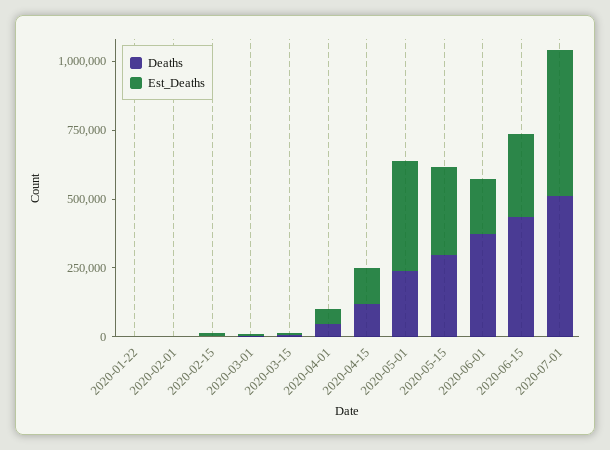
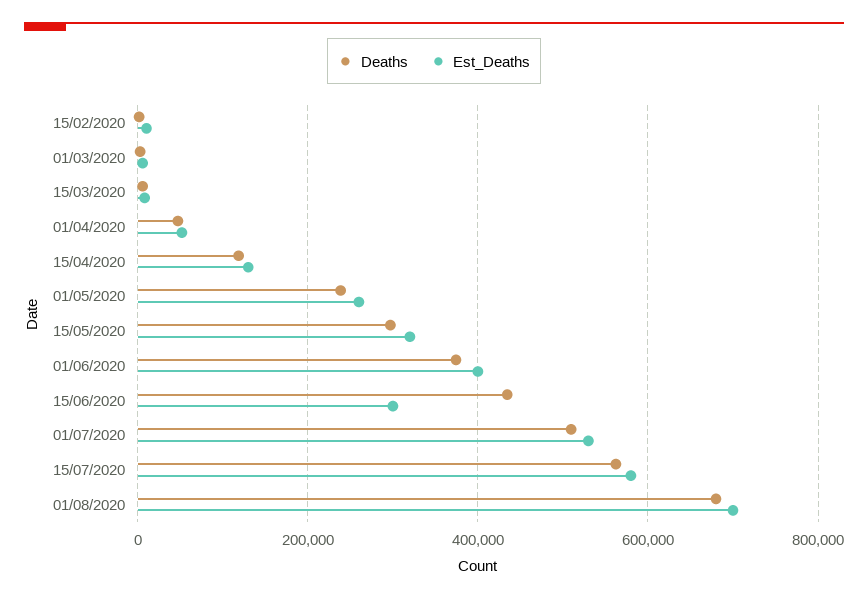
Deaths, 2020-01-22: 0 -> none
Est_Deaths, 2020-01-22: 0 -> none
Deaths, 2020-02-01: 0 -> none
Est_Deaths, 2020-02-01: 0 -> none
Est_Deaths, 2020-05-01: 400000 -> 260000
Est_Deaths, 2020-06-01: 200000 -> 400000
Deaths, 15/07/2020: none -> 560000
Est_Deaths, 15/07/2020: none -> 580000
Deaths, 01/08/2020: none -> 680000
Est_Deaths, 01/08/2020: none -> 700000

